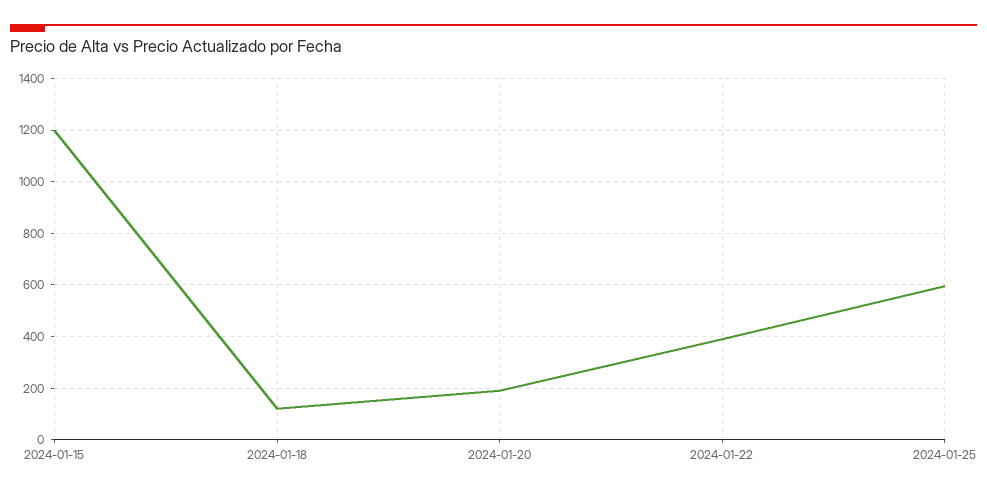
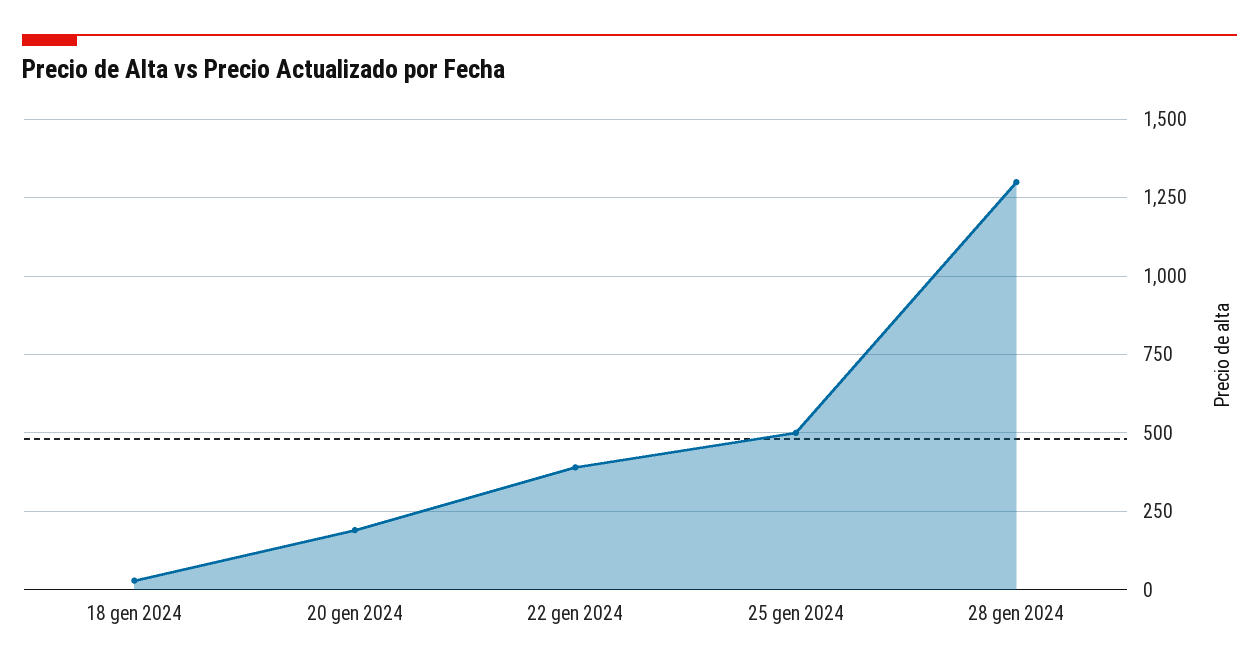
2024-01-15: 1200 -> none
2024-01-18: 125 -> 25
2024-01-25: 600 -> 500
28 gen 2024: none -> 1300

